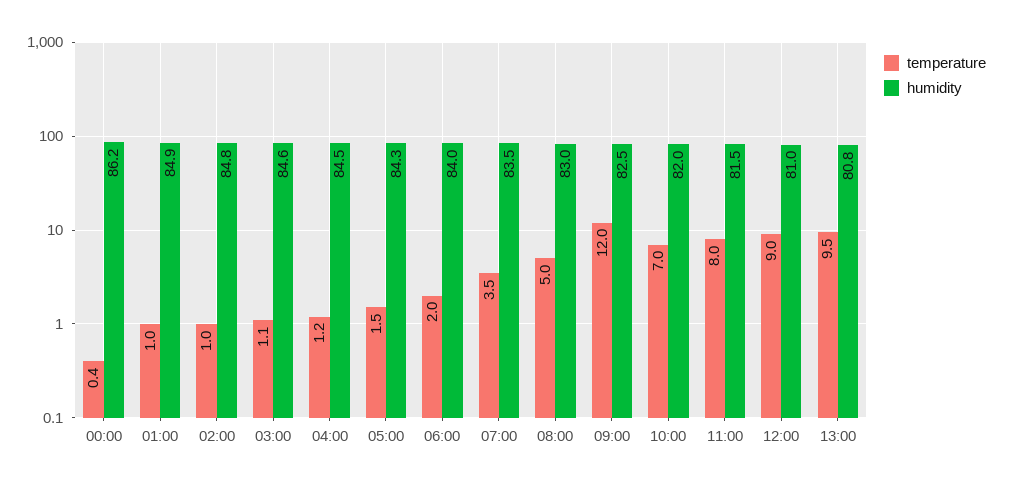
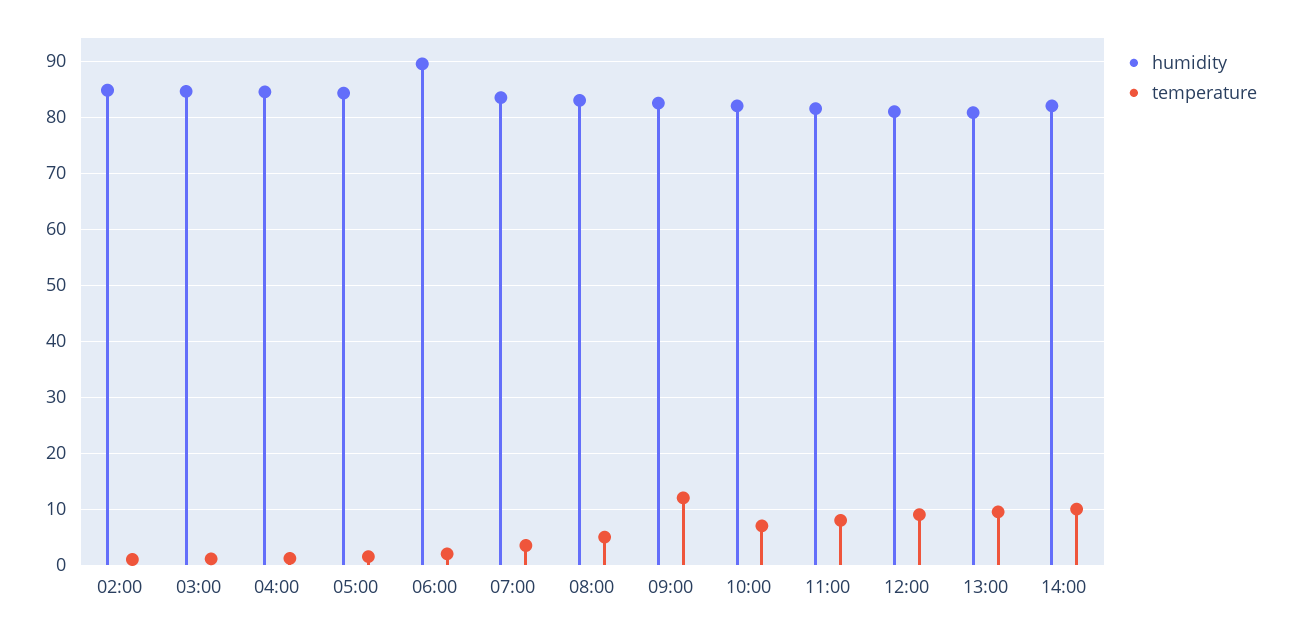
temperature, 00:00: 0.4 -> none
humidity, 00:00: 86.2 -> none
temperature, 01:00: 1 -> none
humidity, 01:00: 84.9 -> none
humidity, 06:00: 84 -> 90
humidity, 14:00: none -> 82
temperature, 14:00: none -> 10

